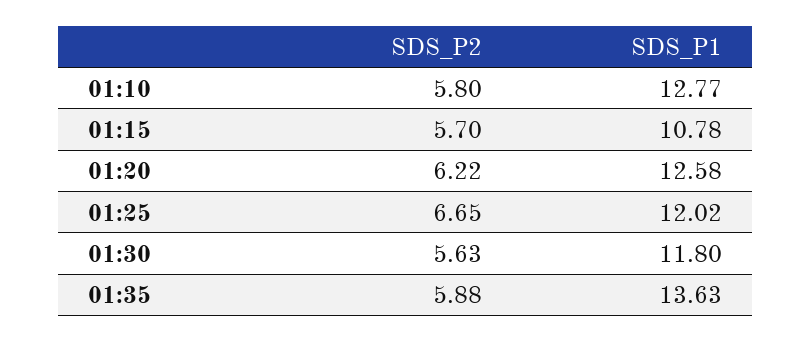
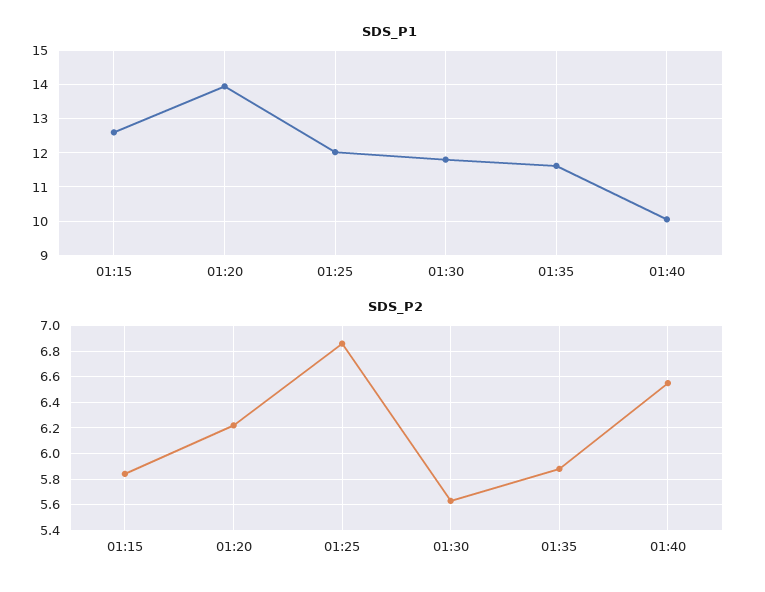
SDS_P2, 01:10: 5.8 -> none
SDS_P1, 01:10: 12.77 -> none
SDS_P2, 01:15: 5.7 -> 5.85
SDS_P1, 01:15: 10.78 -> 12.6
SDS_P1, 01:20: 12.58 -> 14
SDS_P2, 01:25: 6.65 -> 6.85
SDS_P1, 01:35: 13.63 -> 11.6
SDS_P1, 01:40: none -> 10
SDS_P2, 01:40: none -> 6.55

